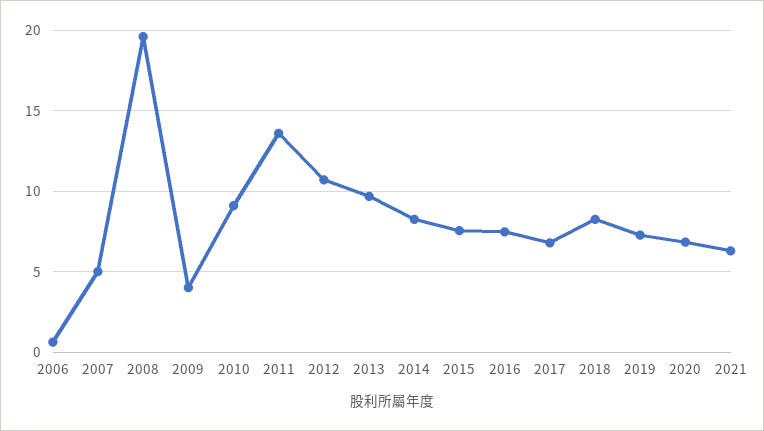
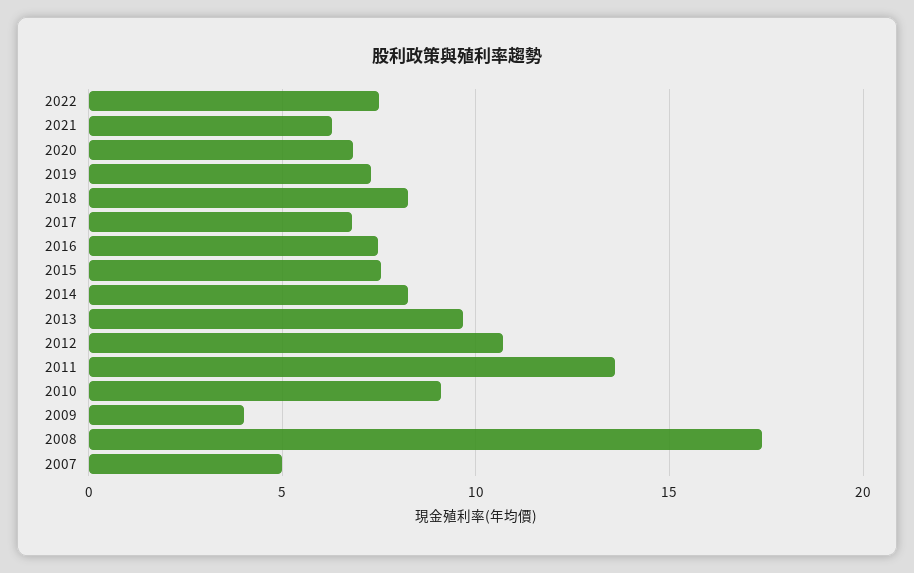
2006: 0.5 -> none
2008: 19.5 -> 17.5
2022: none -> 7.5

